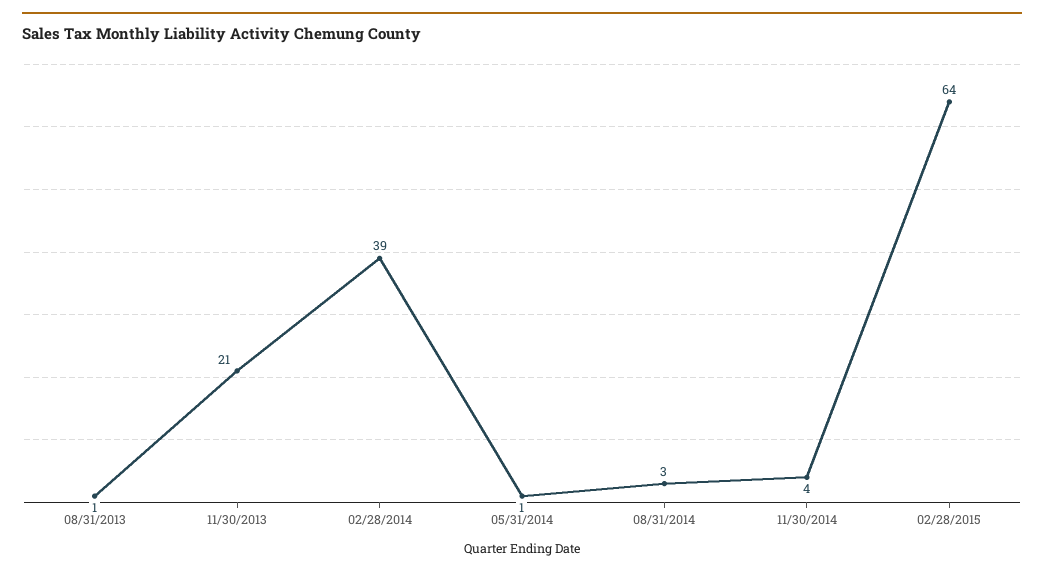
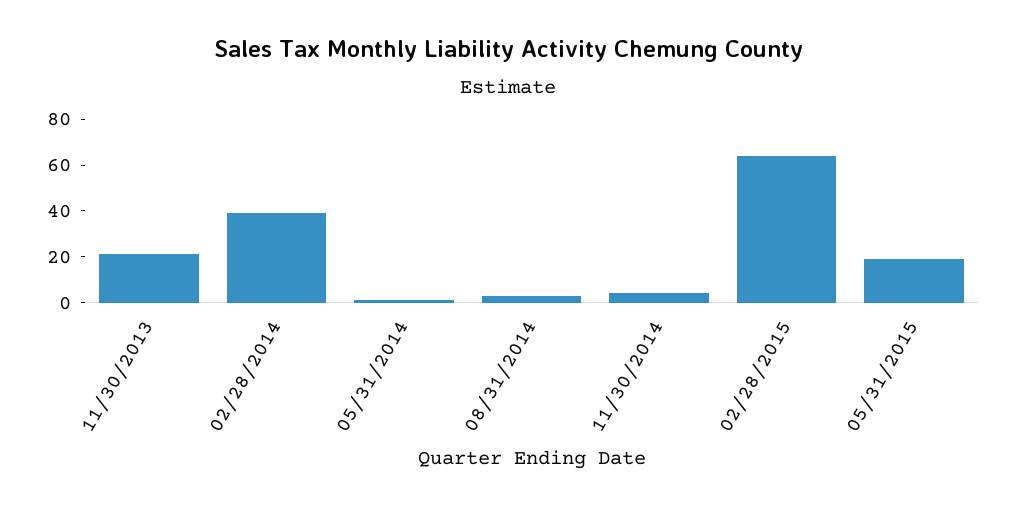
08/31/2013: 1 -> none
05/31/2015: none -> 20

